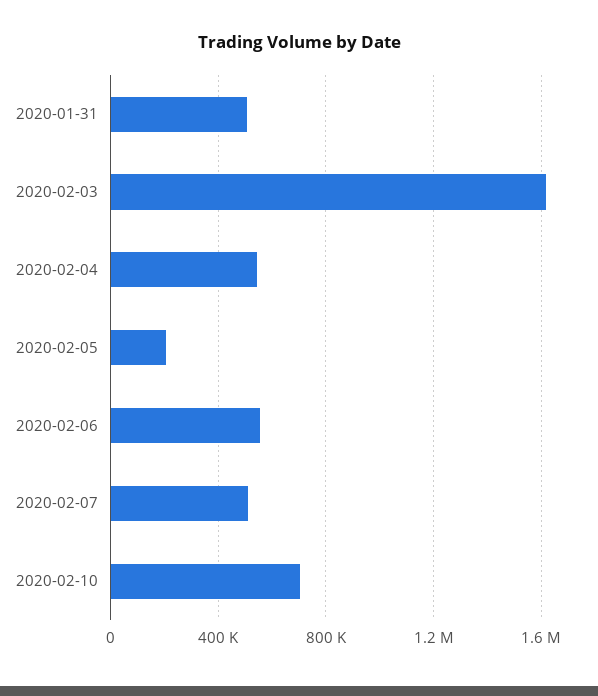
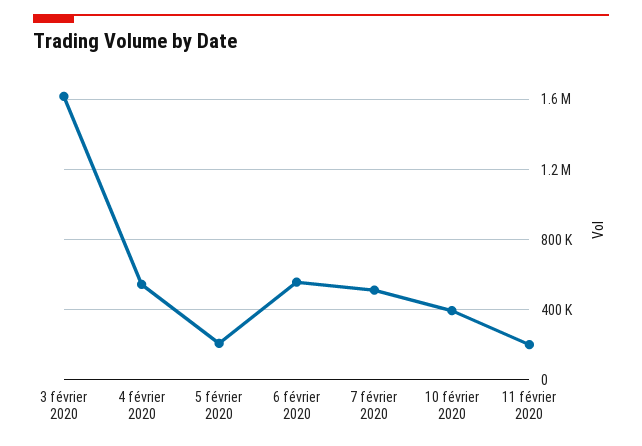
2020-01-31: 500000 -> none
2020-02-10: 700000 -> 400000
11 février 2020: none -> 200000

